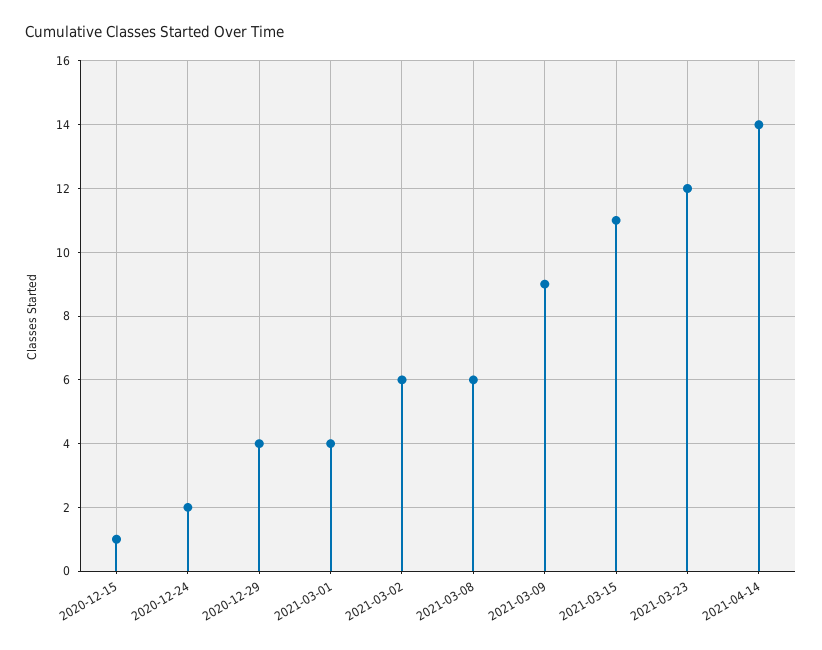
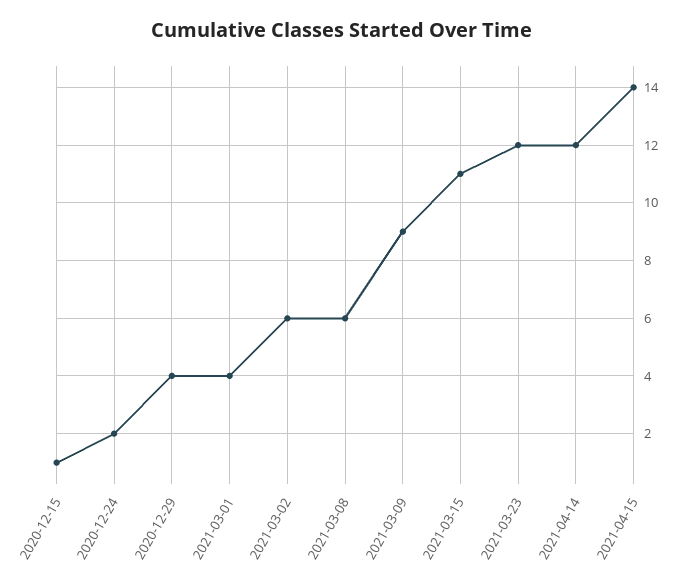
2021-04-14: 14 -> 12
2021-04-15: none -> 14

